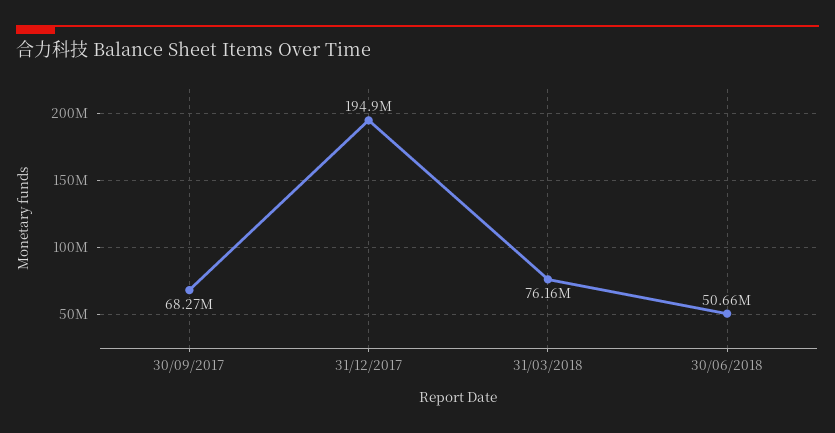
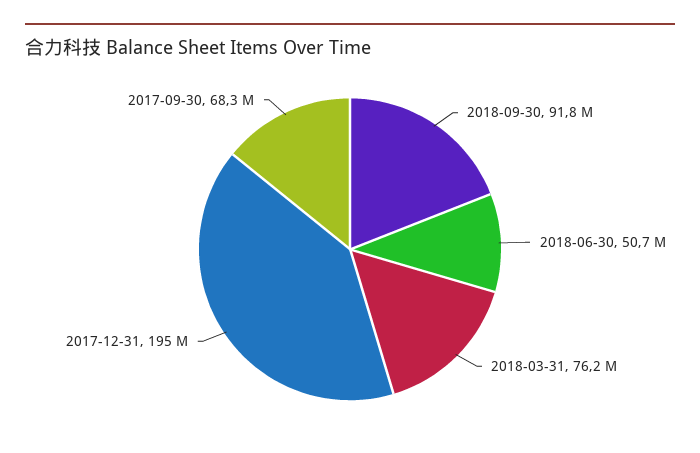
2018-09-30: none -> 91800000

